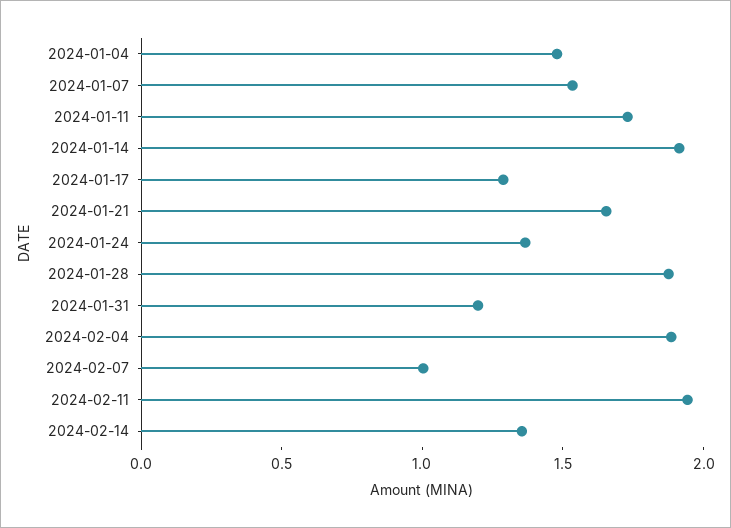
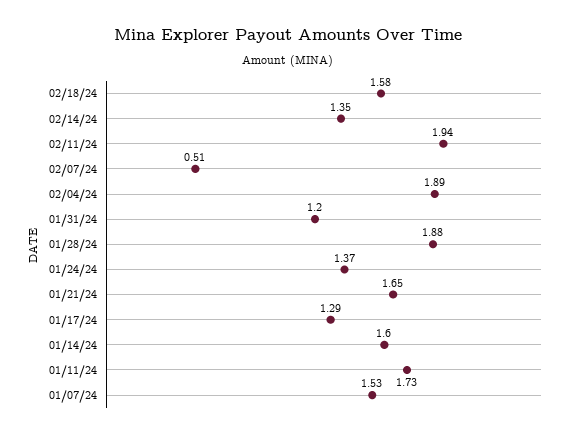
2024-01-04: 1.5 -> none
2024-01-14: 1.9 -> 1.6
2024-02-07: 1 -> 0.51
02/18/24: none -> 1.58

